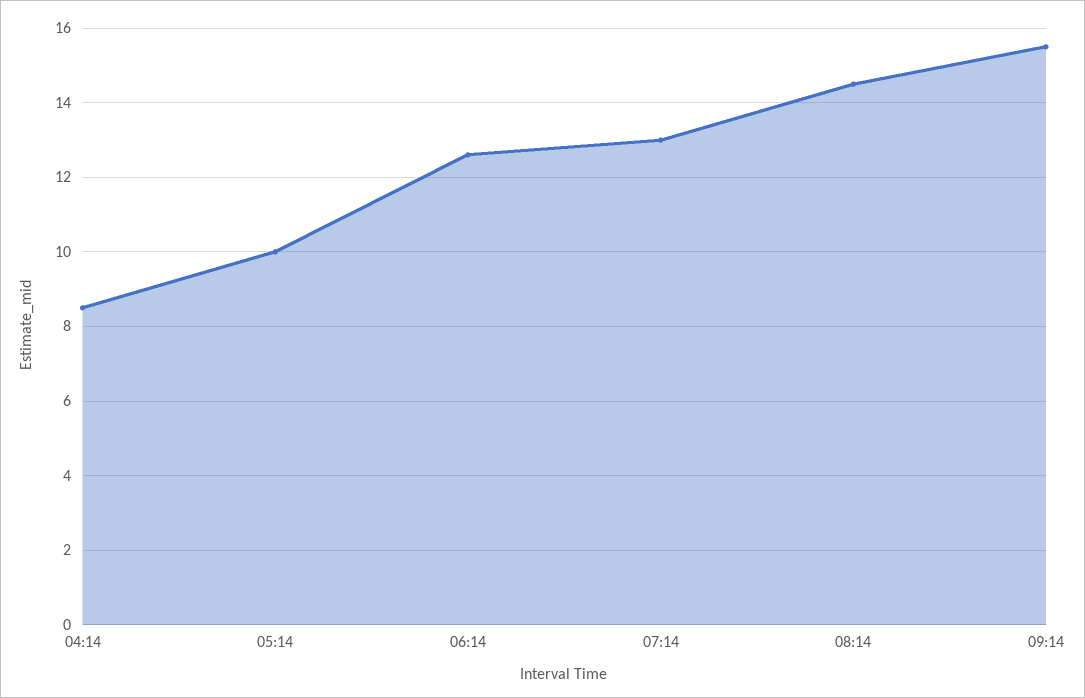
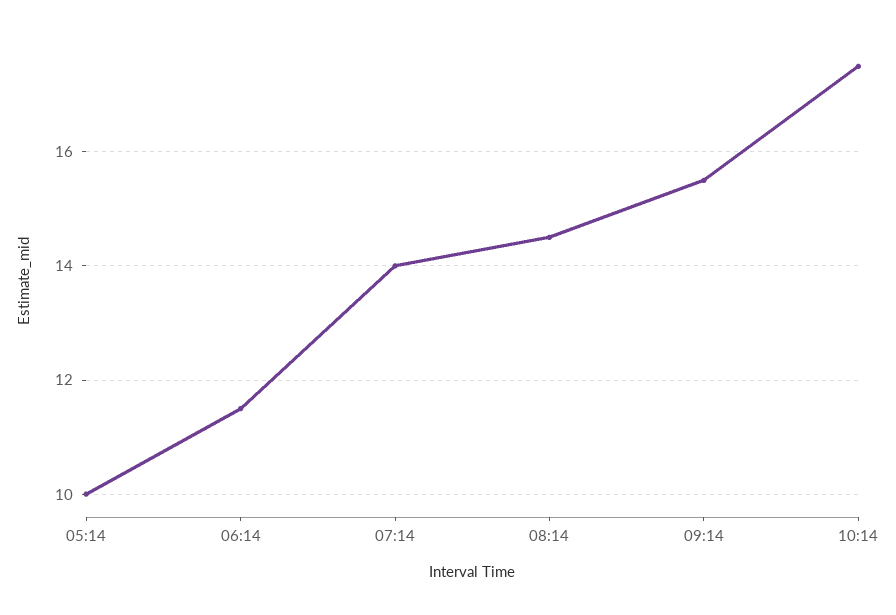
04:14: 8.5 -> none
06:14: 12.5 -> 11.5
07:14: 13 -> 14
10:14: none -> 17.5

